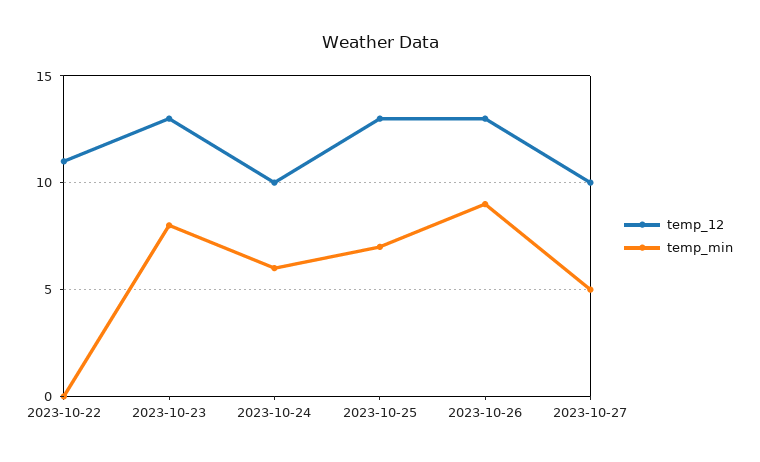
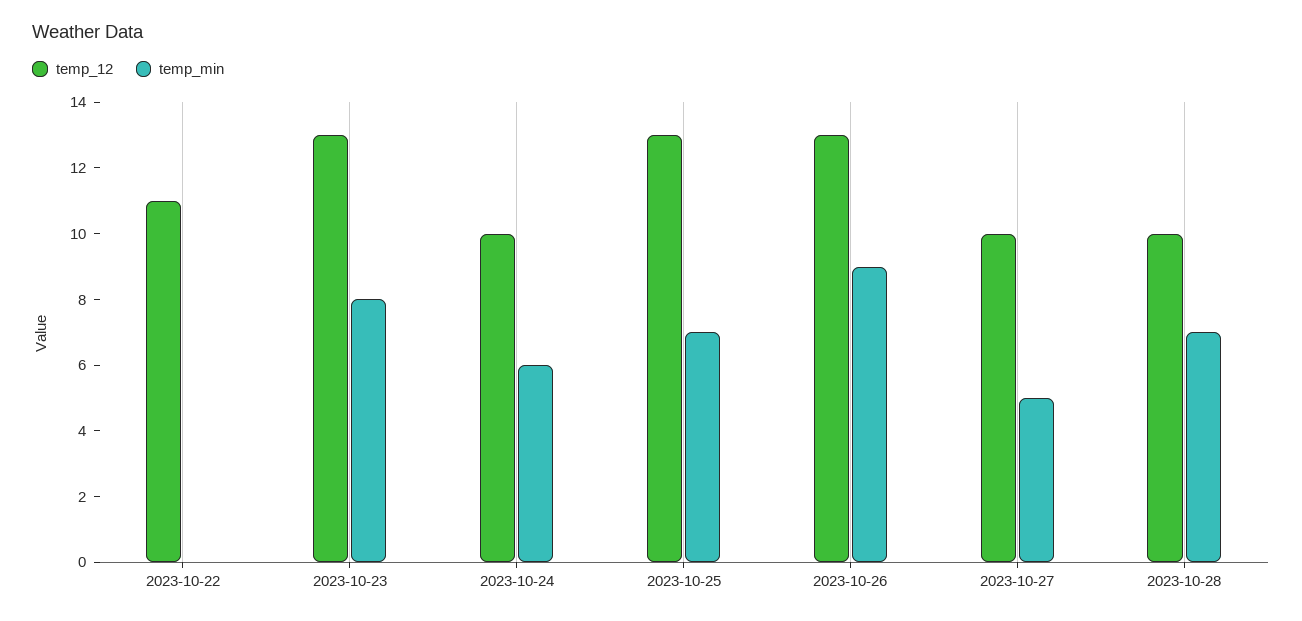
temp_12, 2023-10-28: none -> 10
temp_min, 2023-10-28: none -> 7

